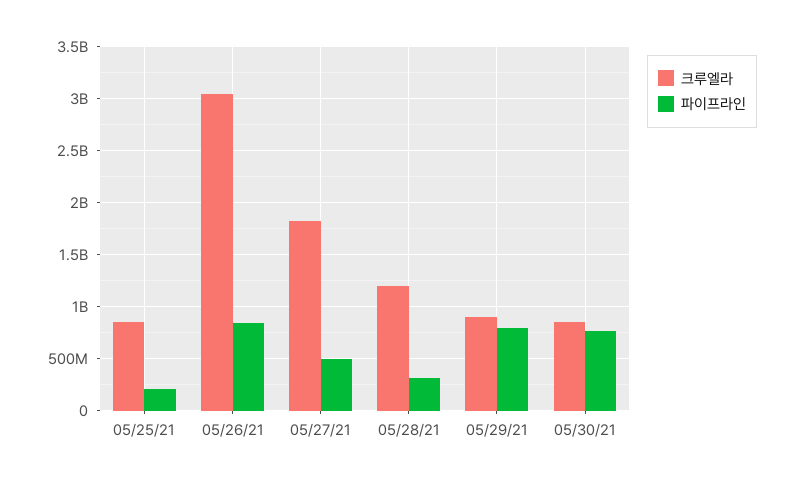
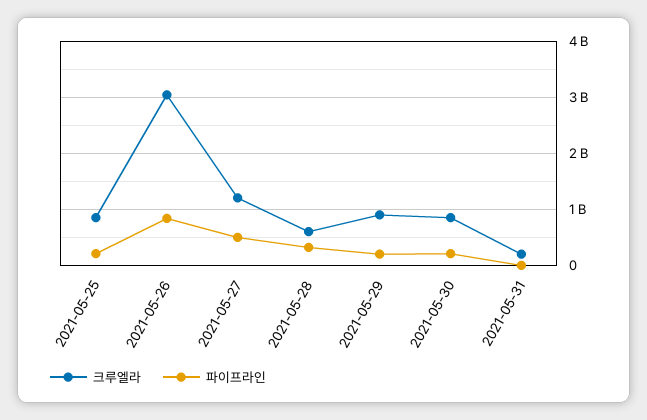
크루엘라, 05/27/21: 1800000000 -> 1200000000
크루엘라, 05/28/21: 1200000000 -> 600000000
파이프라인, 05/29/21: 800000000 -> 200000000
파이프라인, 05/30/21: 800000000 -> 200000000
크루엘라, 2021-05-31: none -> 200000000
파이프라인, 2021-05-31: none -> 0

